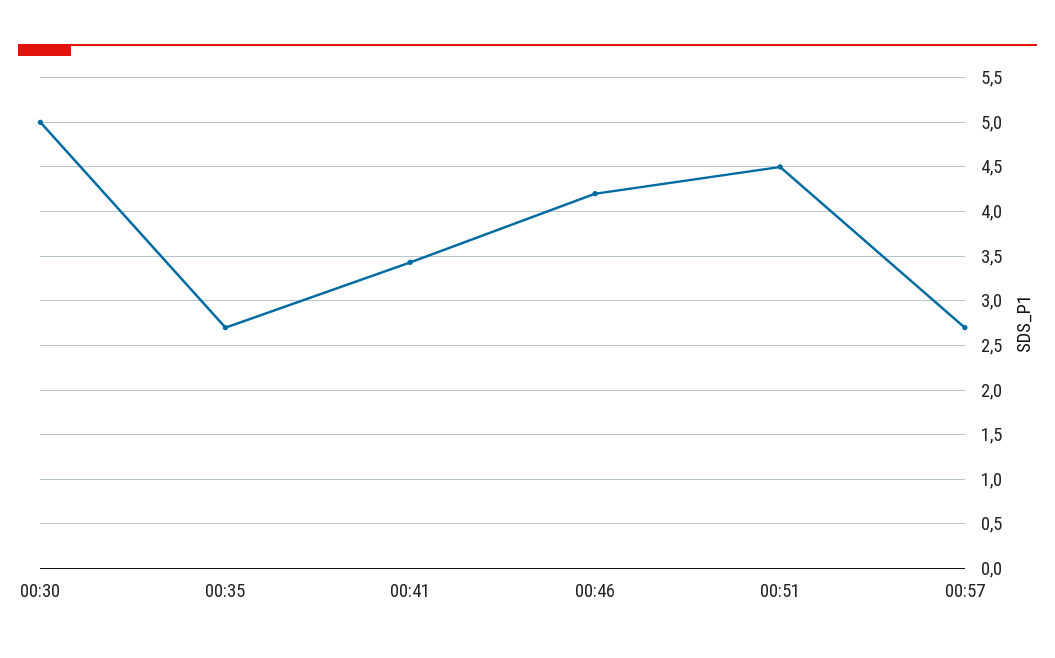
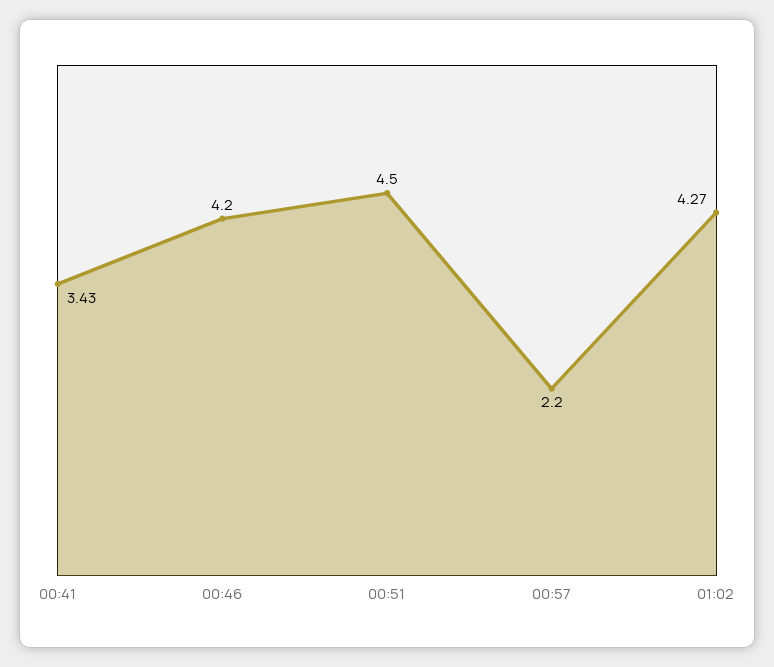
00:30: 5 -> none
00:35: 2.7 -> none
00:57: 2.7 -> 2.2
01:02: none -> 4.27

